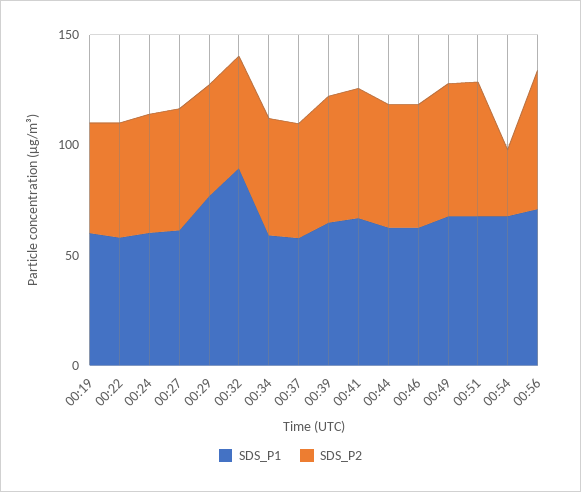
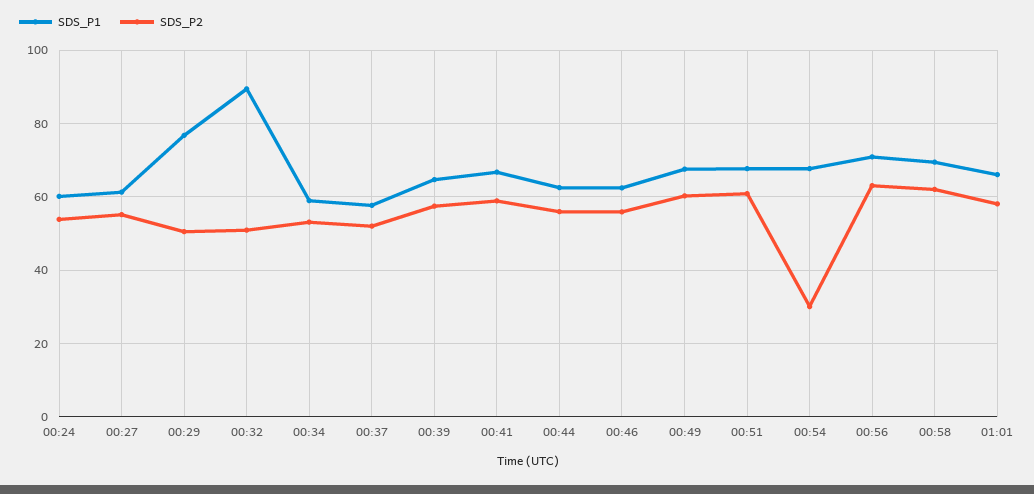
SDS_P1, 00:19: 60 -> none
SDS_P2, 00:19: 50 -> none
SDS_P1, 00:22: 60 -> none
SDS_P2, 00:22: 50 -> none
SDS_P1, 00:58: none -> 70
SDS_P2, 00:58: none -> 62
SDS_P1, 01:01: none -> 66
SDS_P2, 01:01: none -> 58

